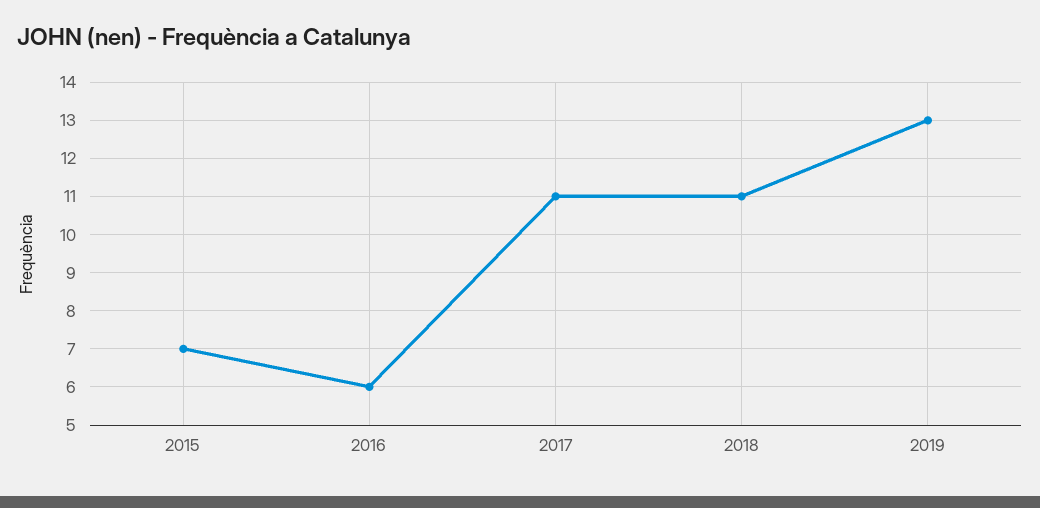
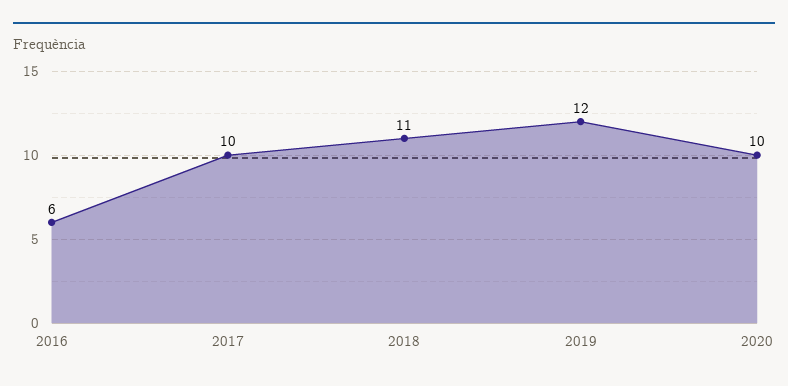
2015: 7 -> none
2017: 11 -> 10
2019: 13 -> 12
2020: none -> 10

